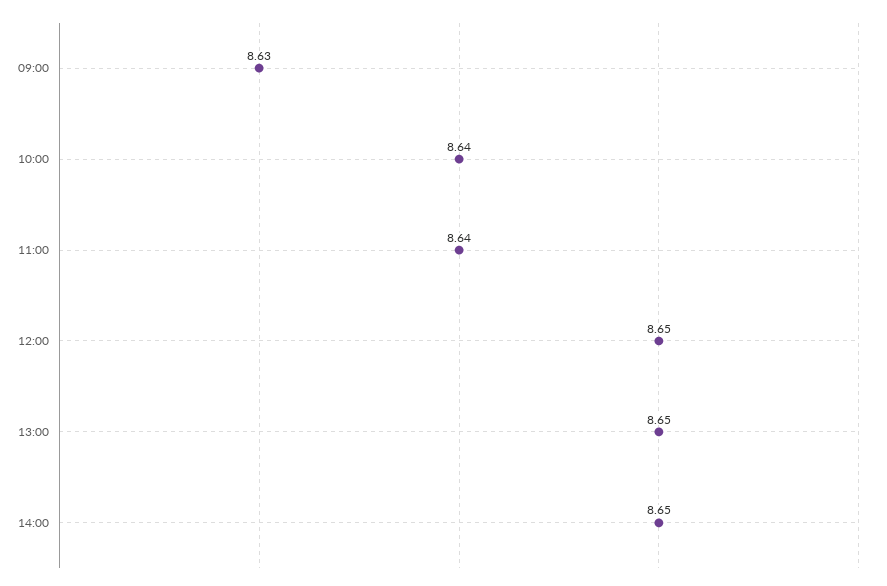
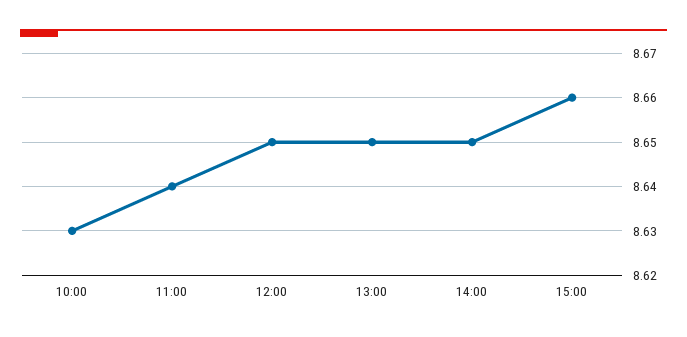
09:00: 8.63 -> none
10:00: 8.64 -> 8.63
15:00: none -> 8.66

